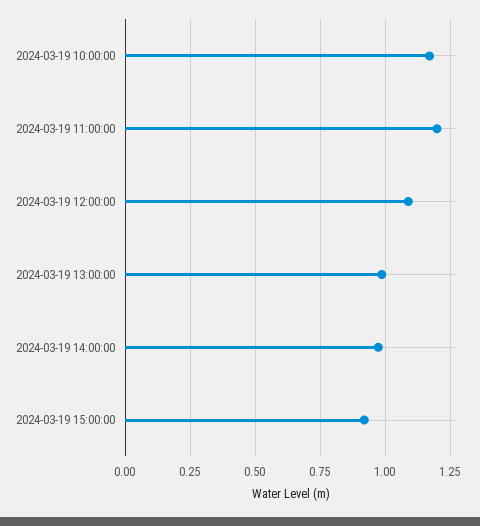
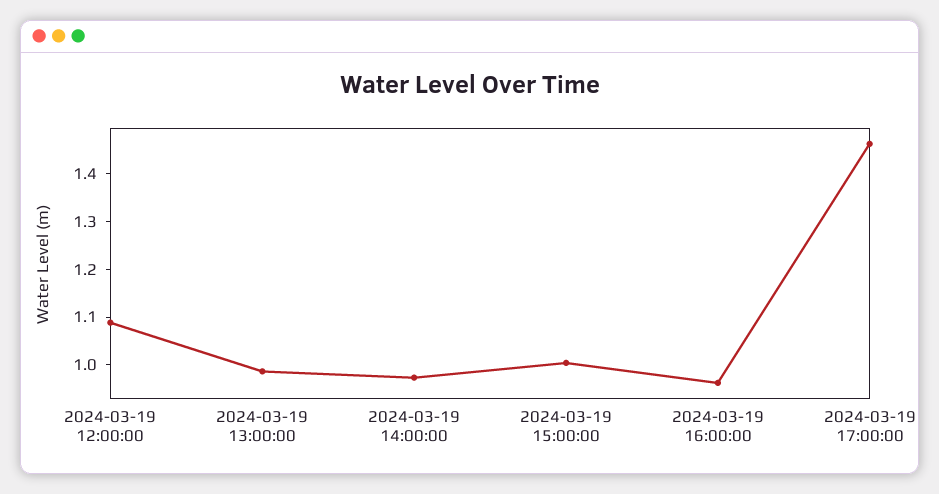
2024-03-19 10:00:00: 1.175 -> none
2024-03-19 11:00:00: 1.2 -> none
2024-03-19 15:00:00: 0.925 -> 1
2024-03-19 16:00:00: none -> 0.96
2024-03-19 17:00:00: none -> 1.46

